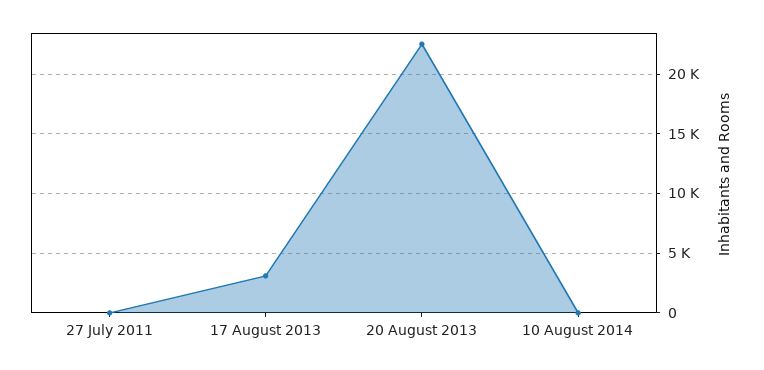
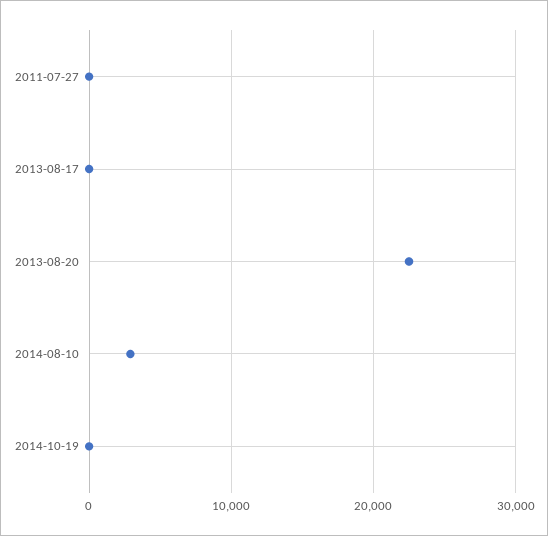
17 August 2013: 3000 -> 0
10 August 2014: 0 -> 3000
2014-10-19: none -> 0

